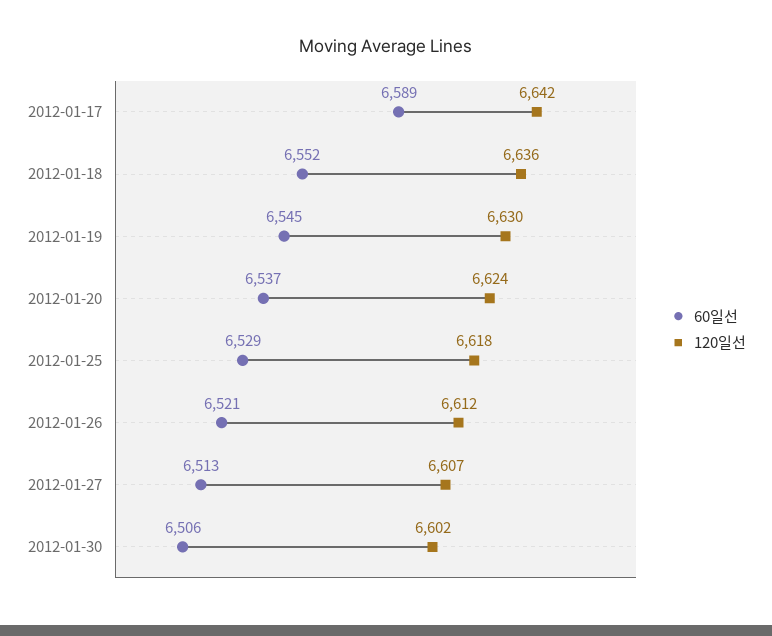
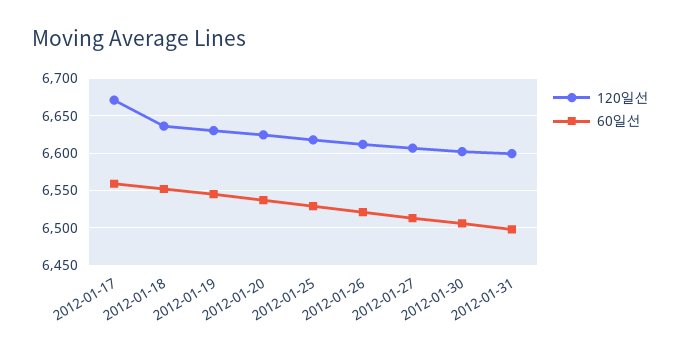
60일선, 2012-01-17: 6589 -> 6560
120일선, 2012-01-17: 6642 -> 6670
120일선, 2012-01-31: none -> 6600
60일선, 2012-01-31: none -> 6500

